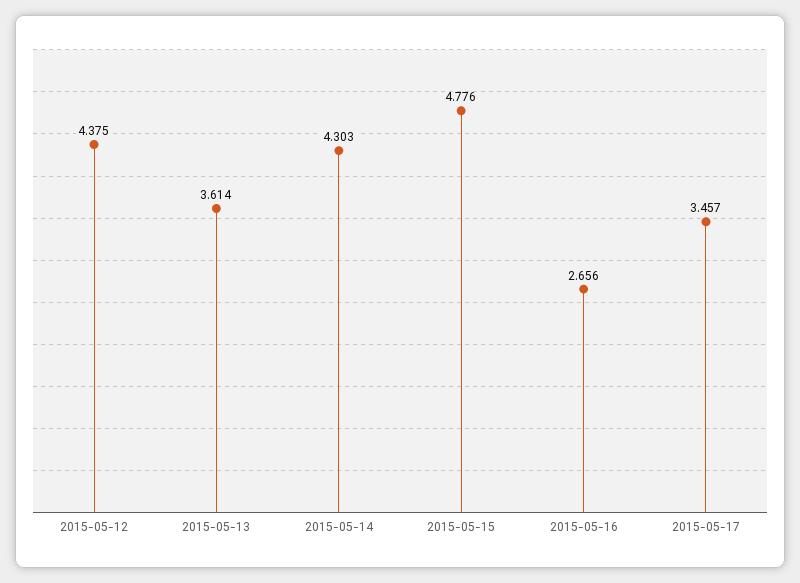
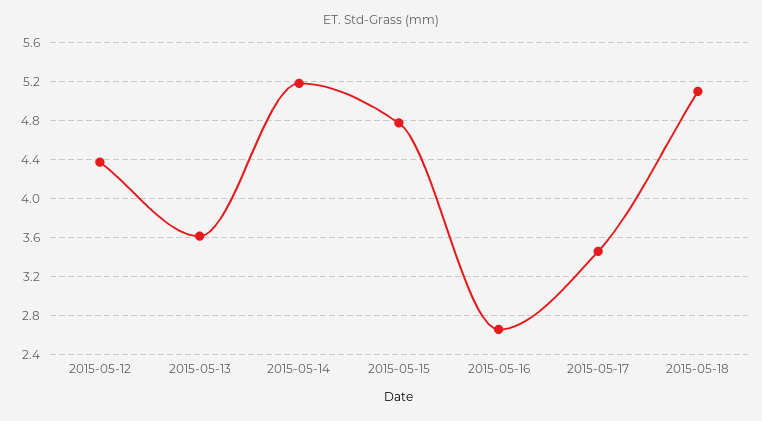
2015-05-14: 4.303 -> 5.2
2015-05-18: none -> 5.1

